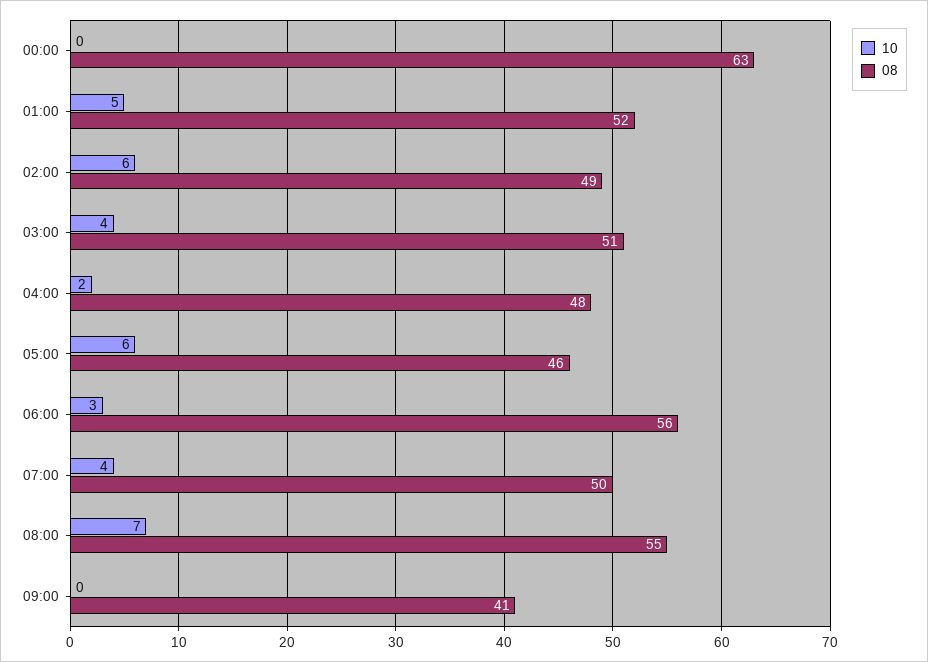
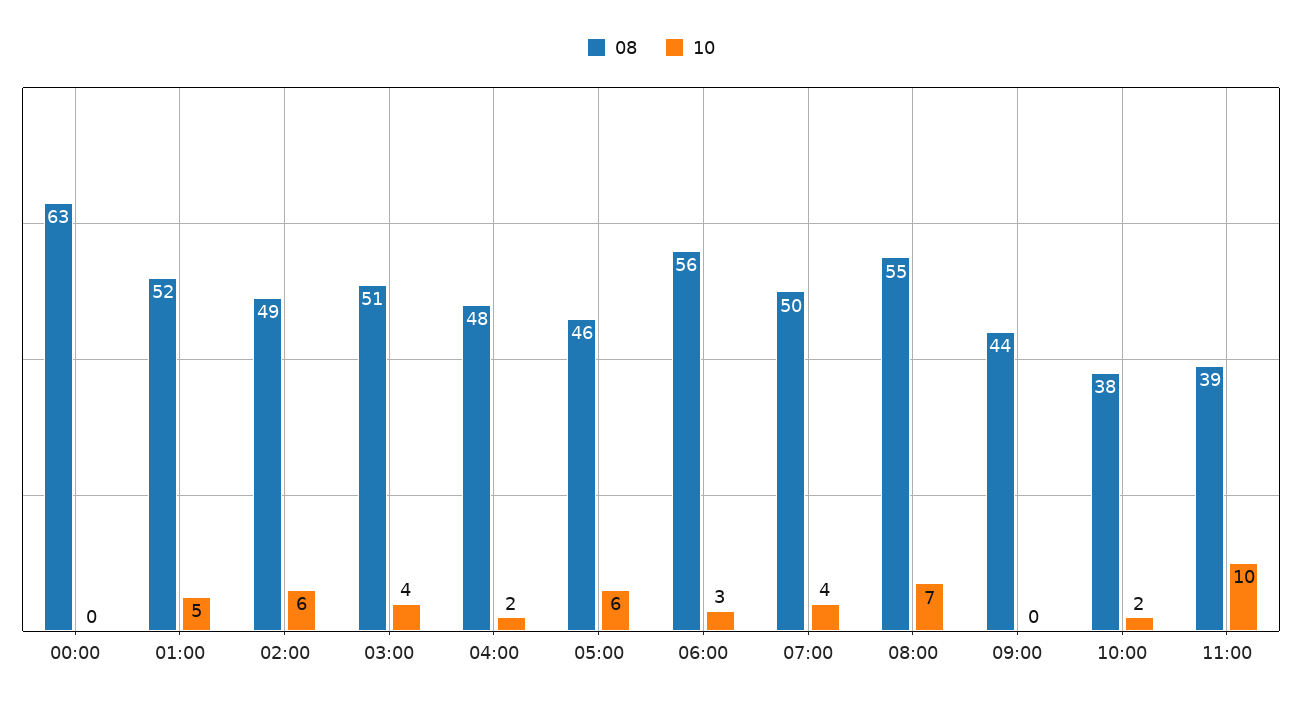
08, 09:00: 41 -> 44
08, 10:00: none -> 38
10, 10:00: none -> 2
08, 11:00: none -> 39
10, 11:00: none -> 10

